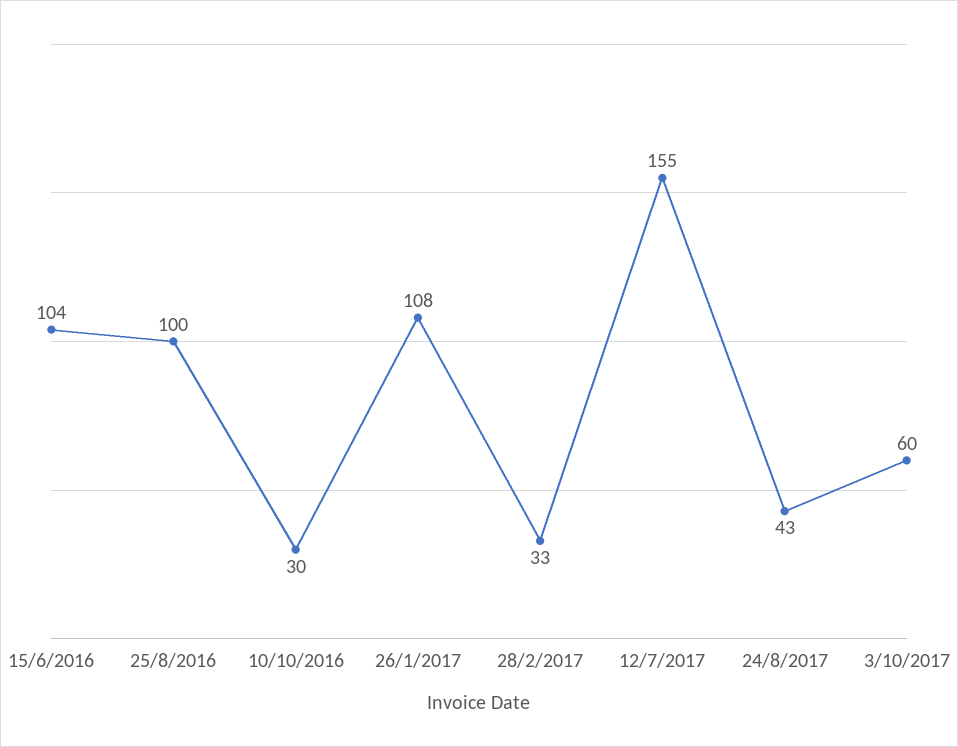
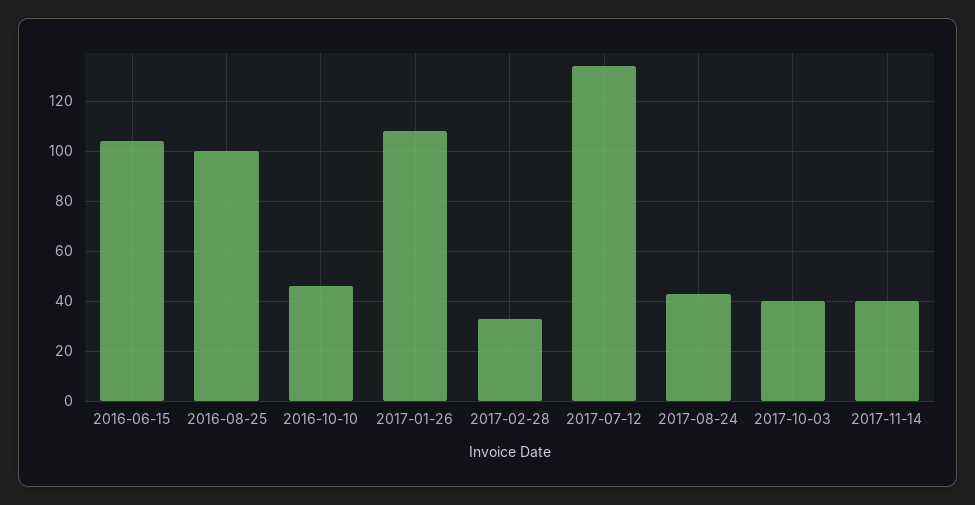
10/10/2016: 30 -> 45
12/7/2017: 155 -> 135
3/10/2017: 60 -> 40
2017-11-14: none -> 40

